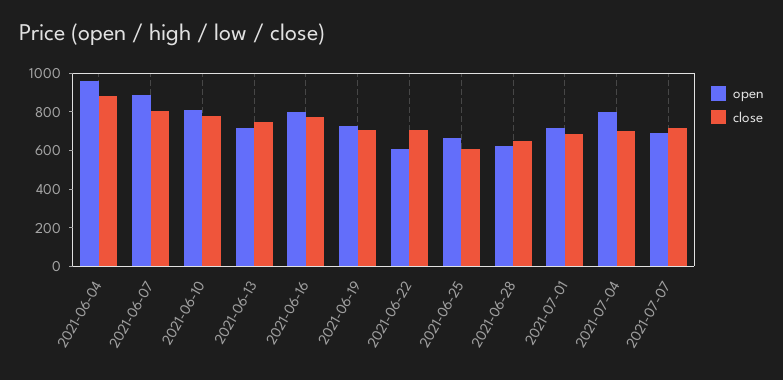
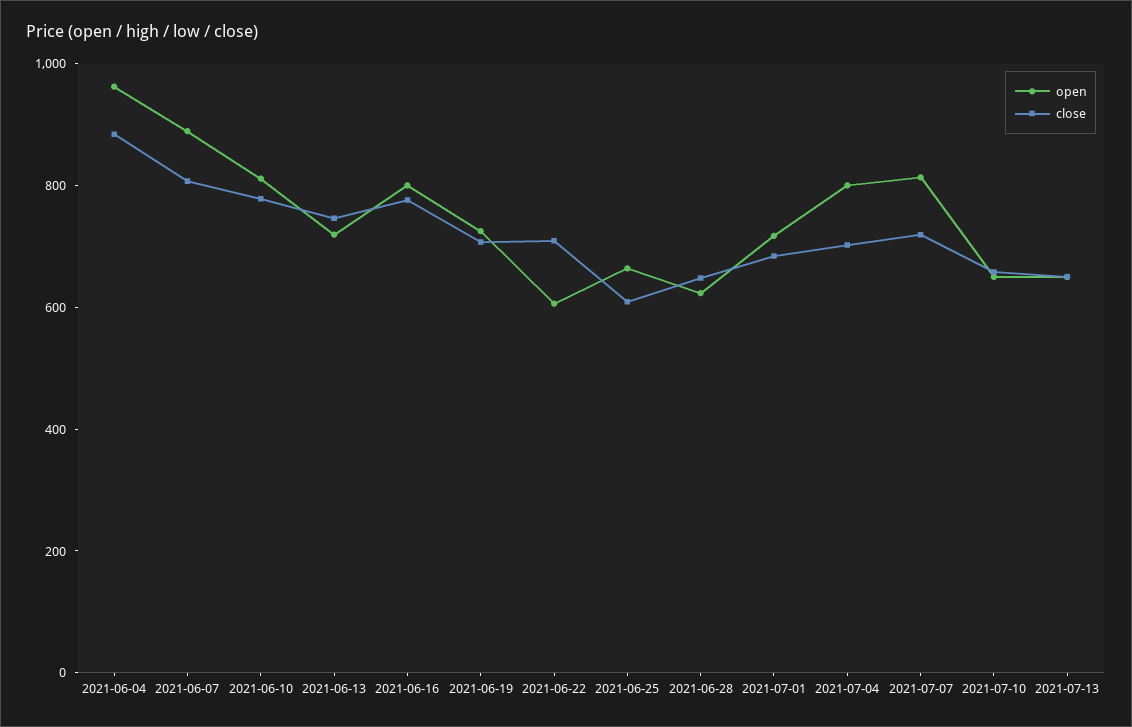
open, 2021-07-07: 700 -> 800
open, 2021-07-10: none -> 650
close, 2021-07-10: none -> 650
open, 2021-07-13: none -> 650
close, 2021-07-13: none -> 650

